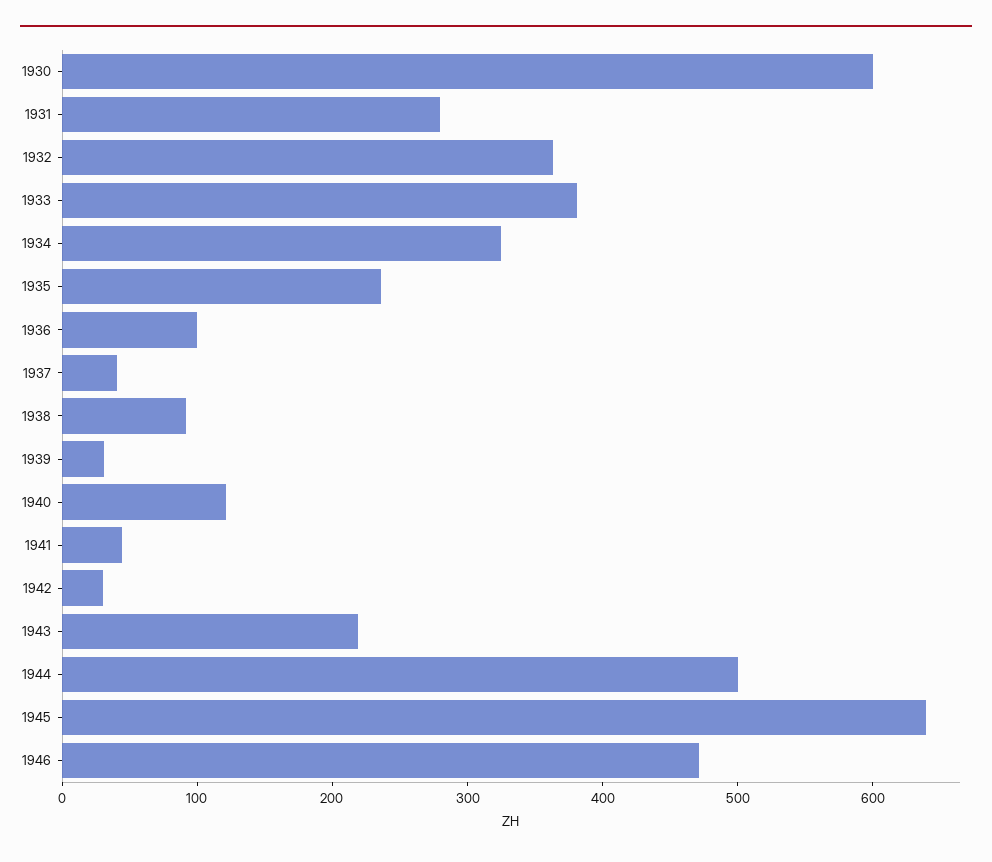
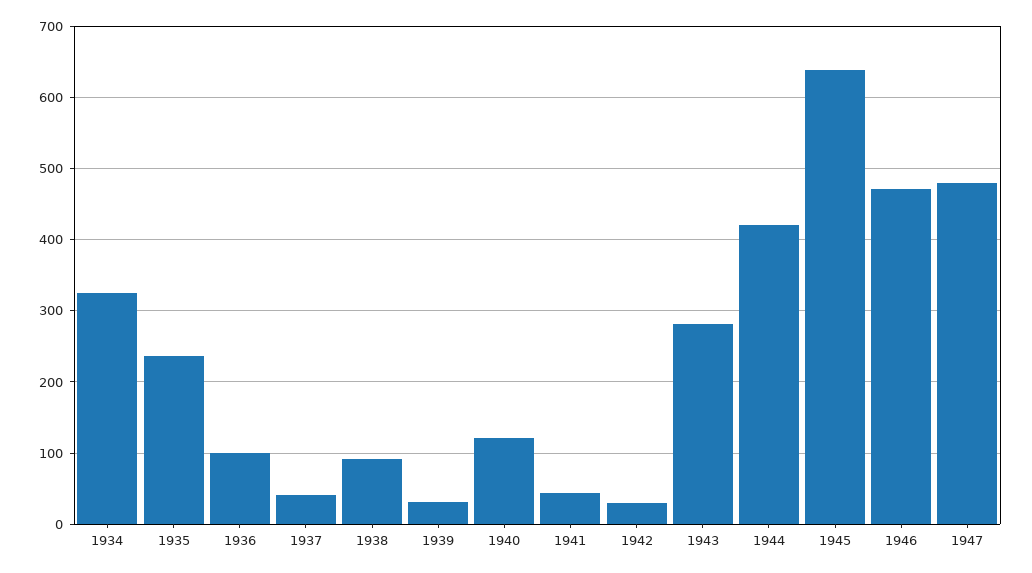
1930: 600 -> none
1931: 280 -> none
1932: 360 -> none
1933: 380 -> none
1943: 220 -> 280
1944: 500 -> 420
1947: none -> 480

